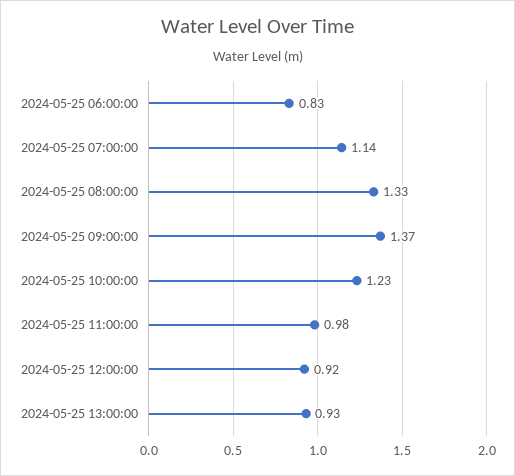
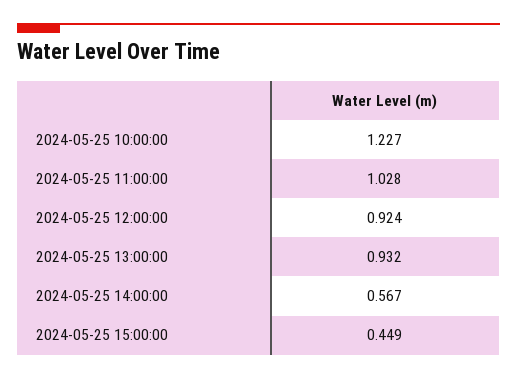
2024-05-25 06:00:00: 0.83 -> none
2024-05-25 07:00:00: 1.14 -> none
2024-05-25 08:00:00: 1.33 -> none
2024-05-25 09:00:00: 1.37 -> none
2024-05-25 11:00:00: 0.98 -> 1.028
2024-05-25 14:00:00: none -> 0.567
2024-05-25 15:00:00: none -> 0.449

